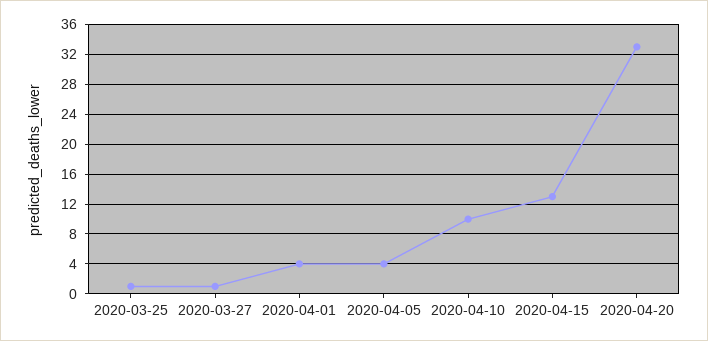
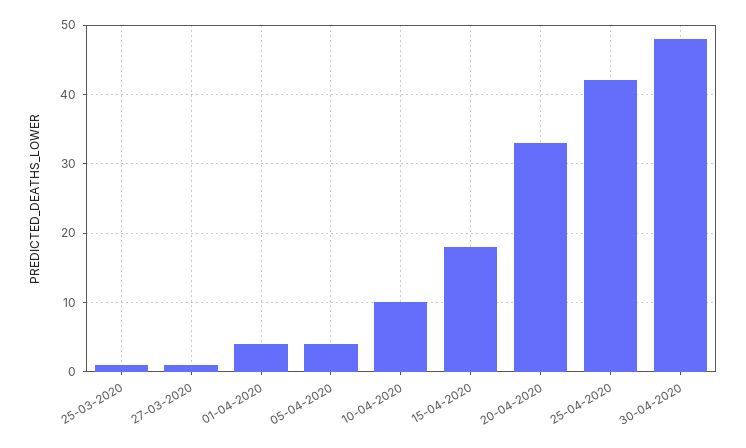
2020-04-15: 13 -> 18
25-04-2020: none -> 42
30-04-2020: none -> 48

